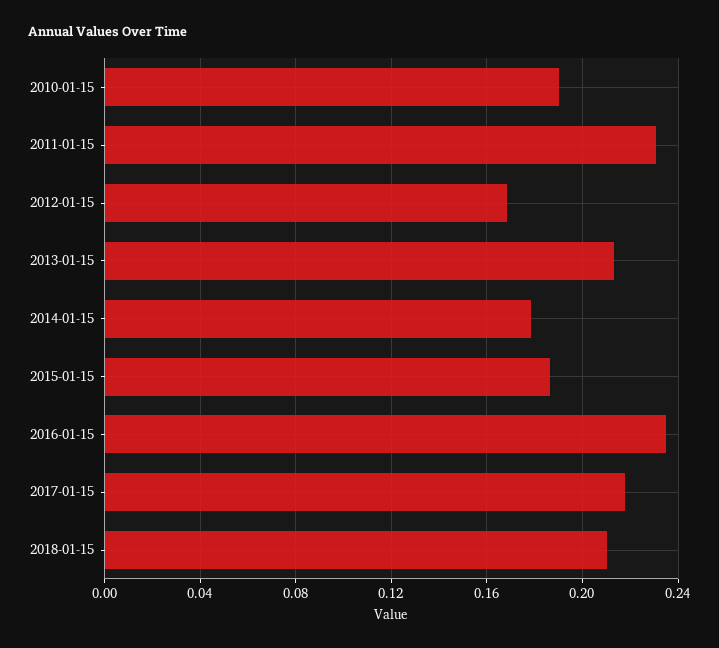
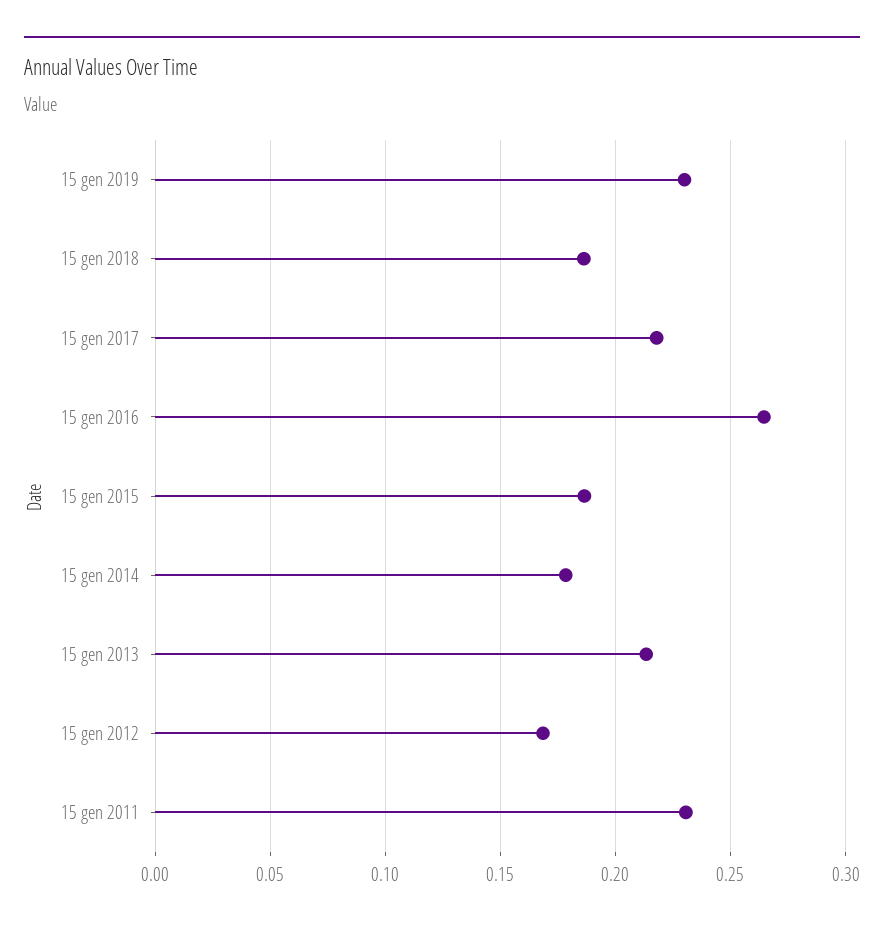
2010-01-15: 0.19 -> none
2016-01-15: 0.235 -> 0.265
2018-01-15: 0.21 -> 0.185
15 gen 2019: none -> 0.23

